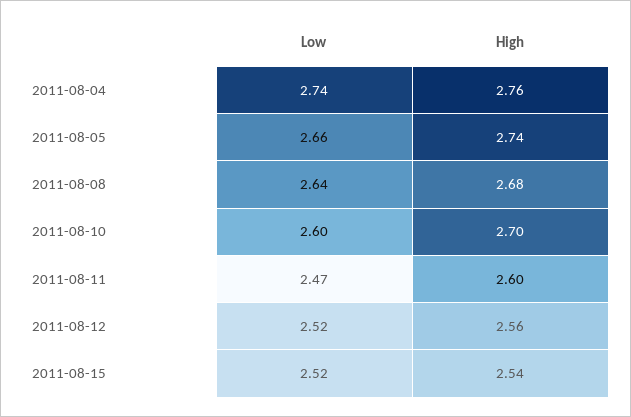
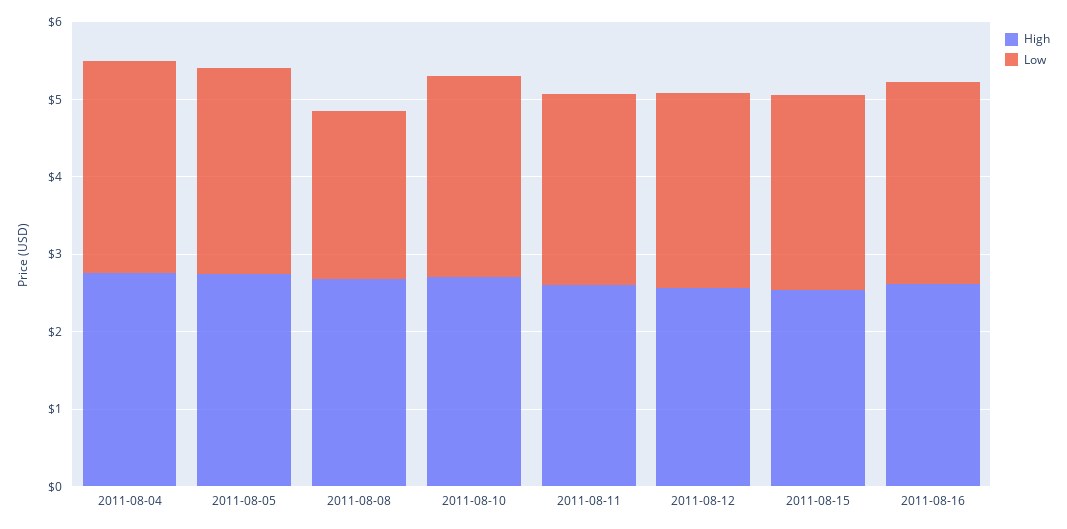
Low, 2011-08-08: 2.64 -> 2.2
High, 2011-08-16: none -> 2.6
Low, 2011-08-16: none -> 2.6

